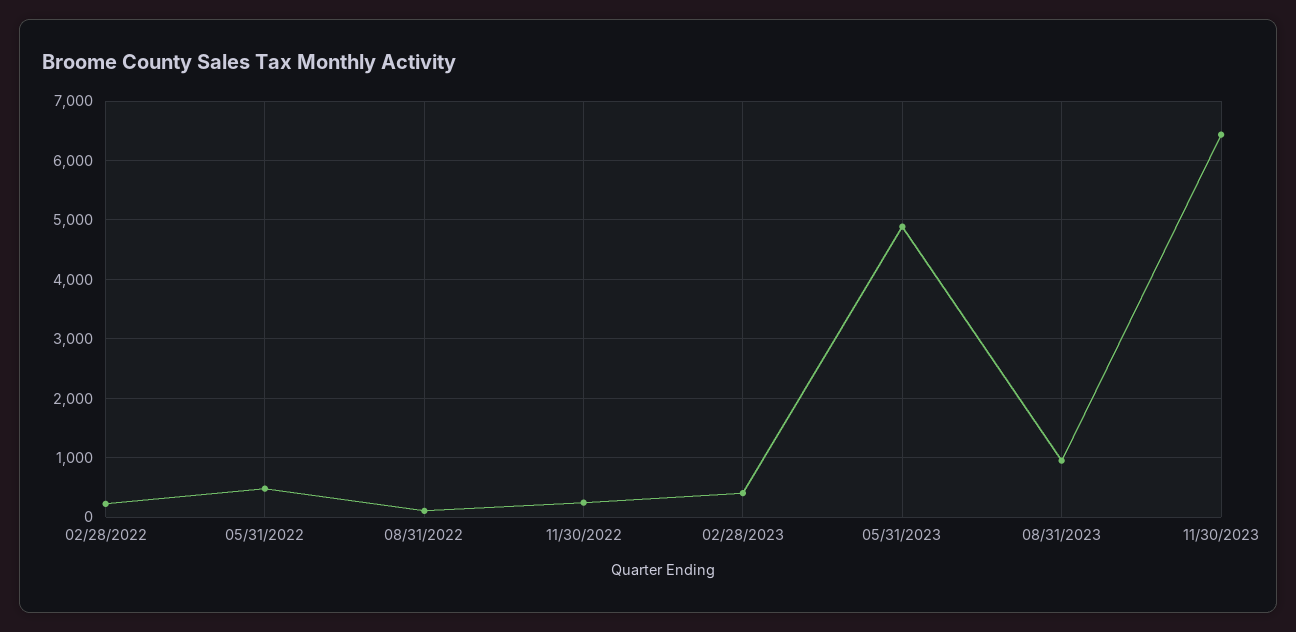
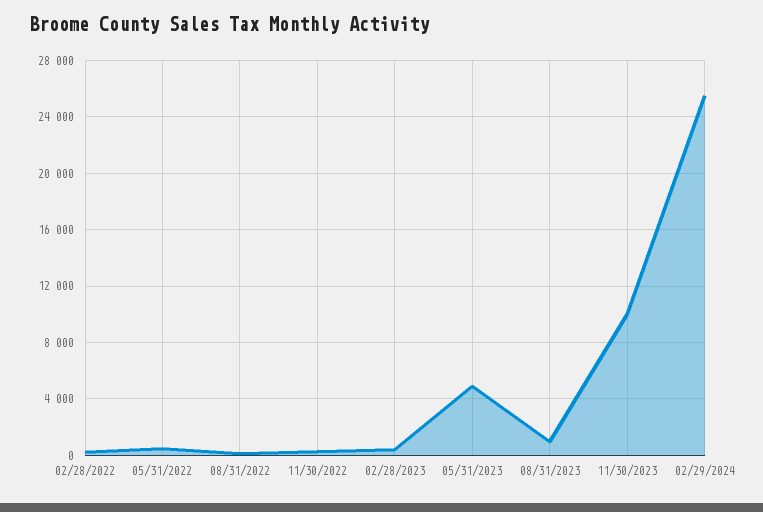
11/30/2023: 6400 -> 10000
02/29/2024: none -> 25500

